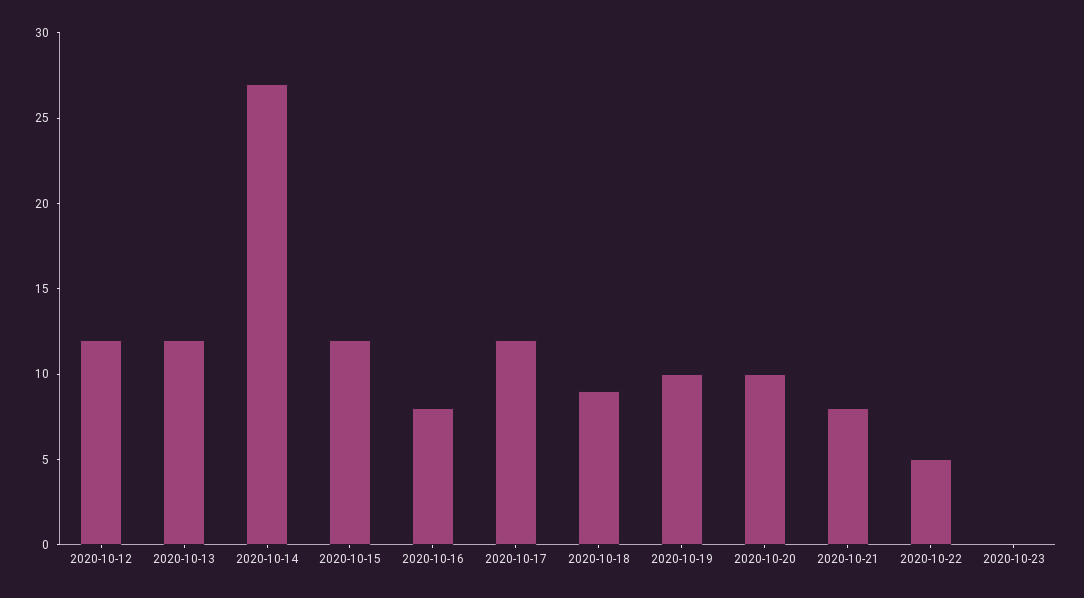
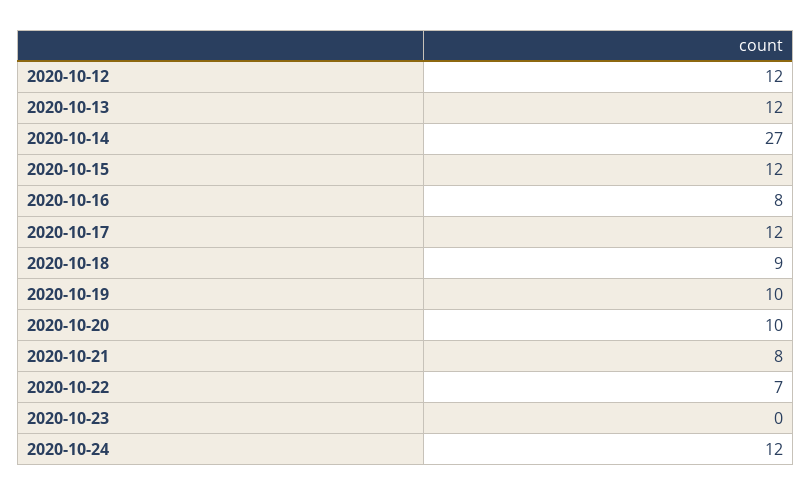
2020-10-22: 5 -> 7
2020-10-24: none -> 12

